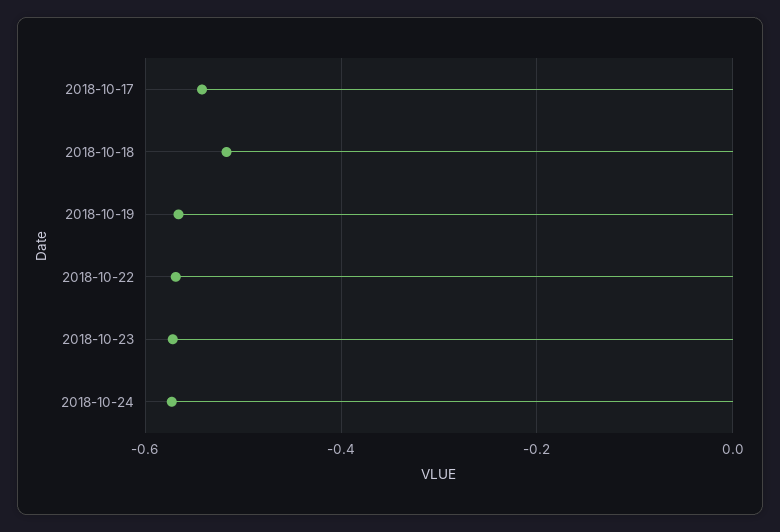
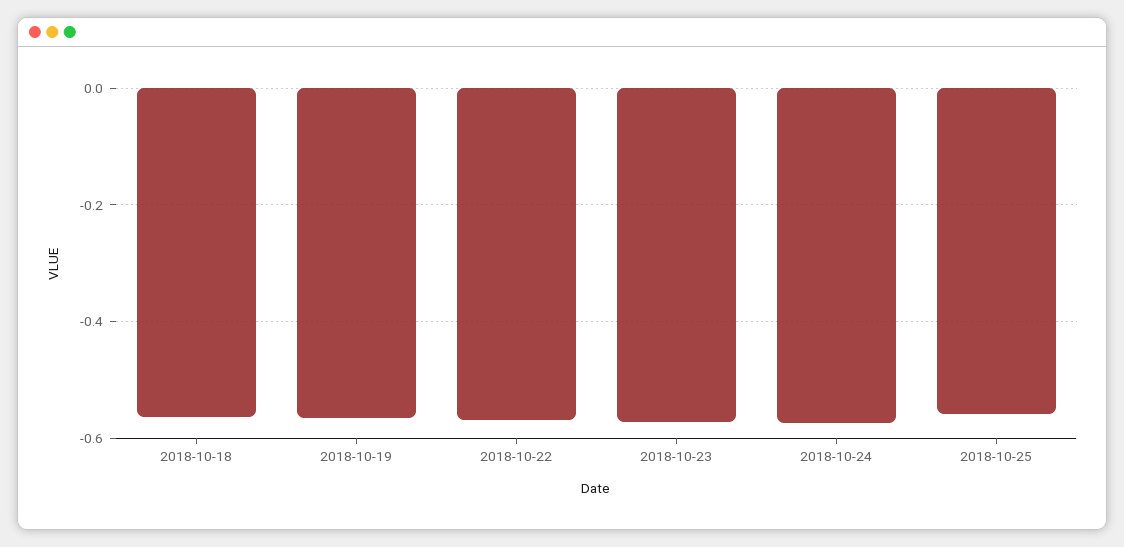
2018-10-17: -0.54 -> none
2018-10-18: -0.52 -> -0.56
2018-10-25: none -> -0.56

